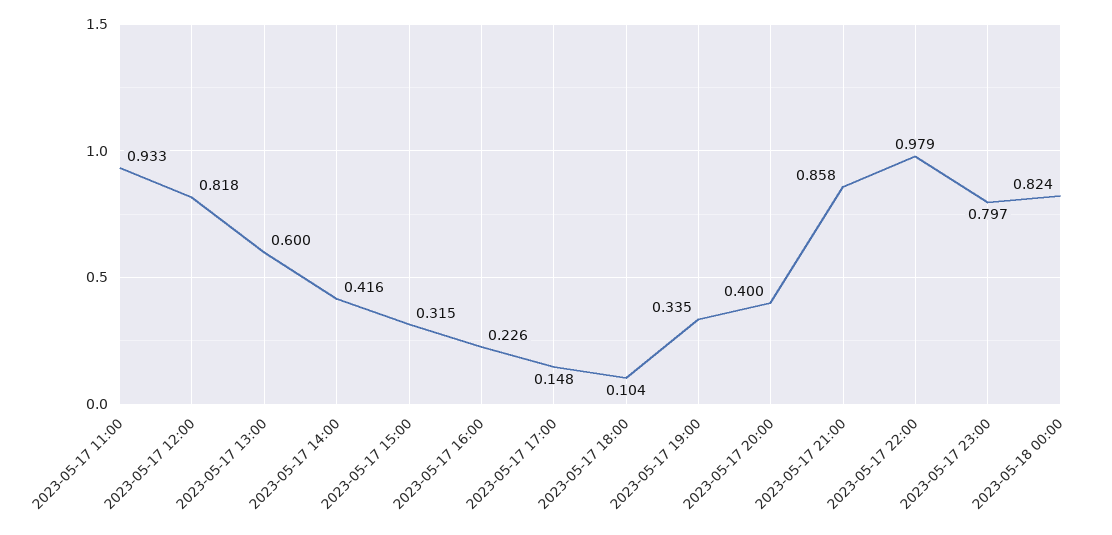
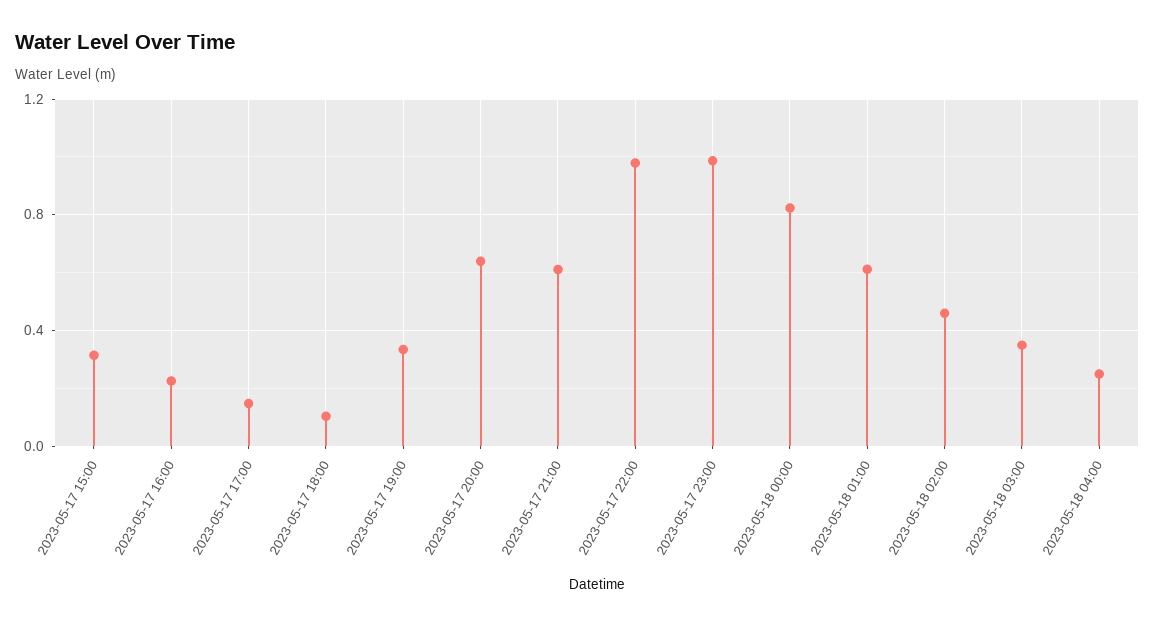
2023-05-17 11:00: 0.933 -> none
2023-05-17 12:00: 0.818 -> none
2023-05-17 13:00: 0.6 -> none
2023-05-17 14:00: 0.416 -> none
2023-05-17 20:00: 0.4 -> 0.65
2023-05-17 21:00: 0.858 -> 0.6
2023-05-17 23:00: 0.797 -> 1
2023-05-18 01:00: none -> 0.6
2023-05-18 02:00: none -> 0.45
2023-05-18 03:00: none -> 0.35
2023-05-18 04:00: none -> 0.25

